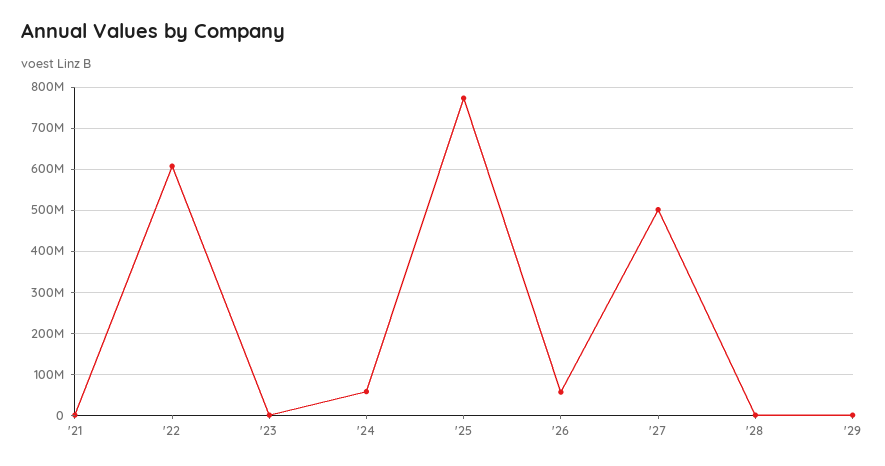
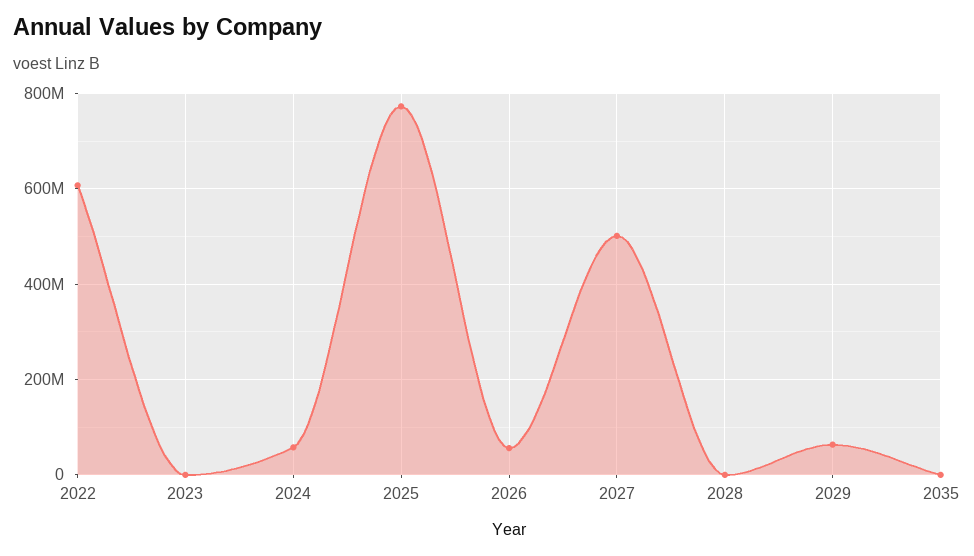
'21: 0 -> none
'29: 0 -> 60000000
2035: none -> 0

